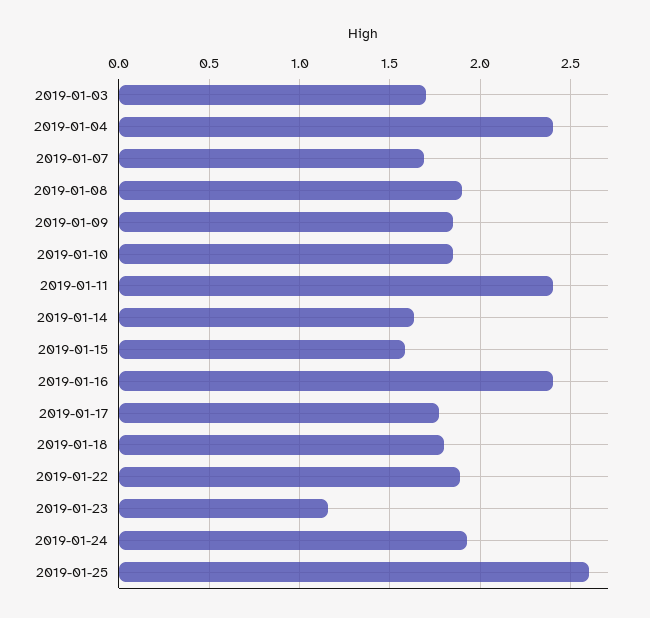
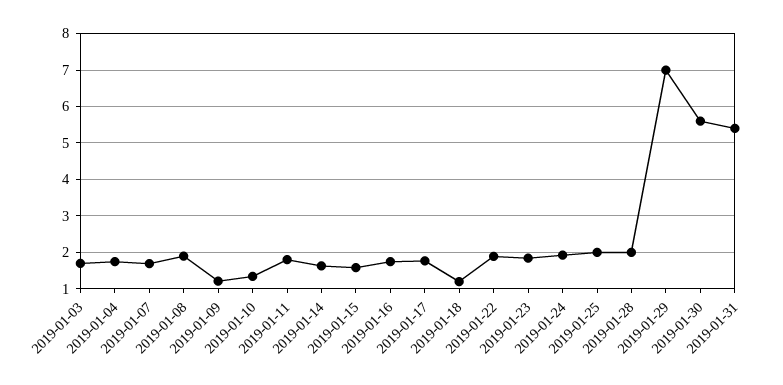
2019-01-04: 2.4 -> 1.8
2019-01-09: 1.85 -> 1.2
2019-01-10: 1.85 -> 1.4
2019-01-11: 2.4 -> 1.8
2019-01-16: 2.4 -> 1.8
2019-01-18: 1.8 -> 1.2
2019-01-23: 1.15 -> 1.8
2019-01-25: 2.6 -> 2
2019-01-28: none -> 2
2019-01-29: none -> 7
2019-01-30: none -> 5.6
2019-01-31: none -> 5.4

